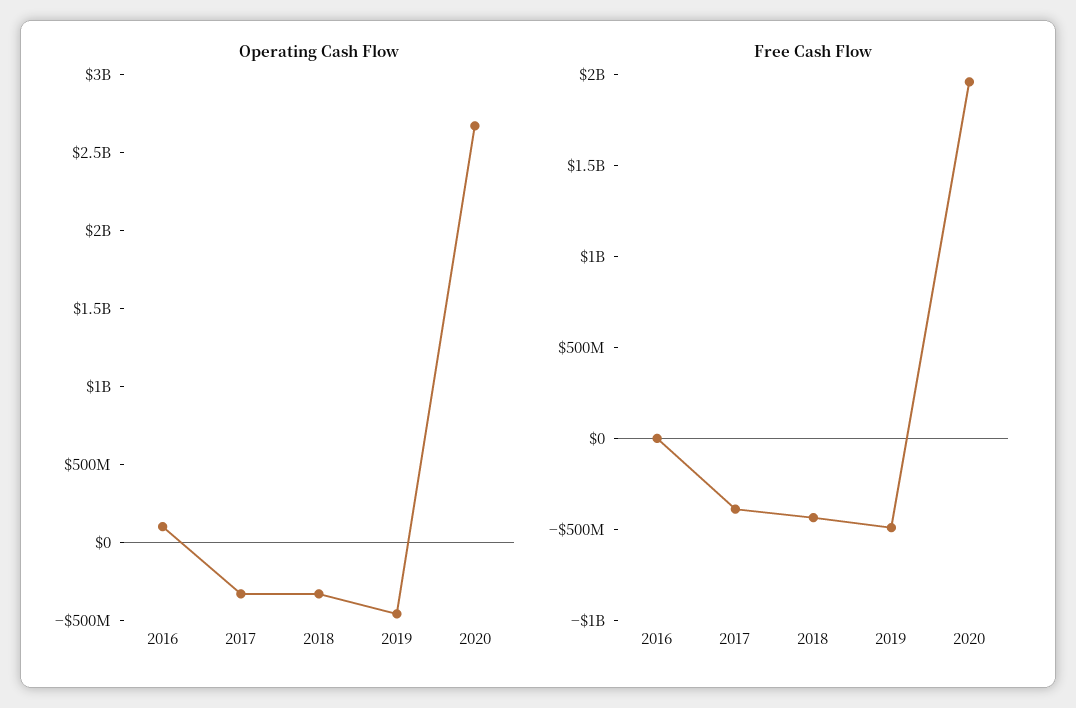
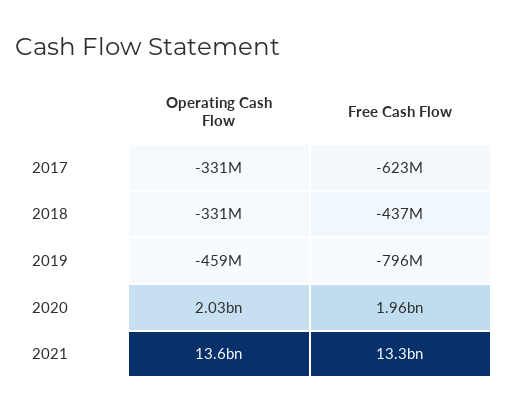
Operating Cash Flow, 2016: 100000000 -> none
Operating Cash Flow, 2020: 2700000000 -> 2030000000
Free Cash Flow, 2016: 0 -> none
Free Cash Flow, 2017: -400000000 -> -623000000
Free Cash Flow, 2019: -500000000 -> -796000000
Operating Cash Flow, 2021: none -> 13600000000
Free Cash Flow, 2021: none -> 13300000000

